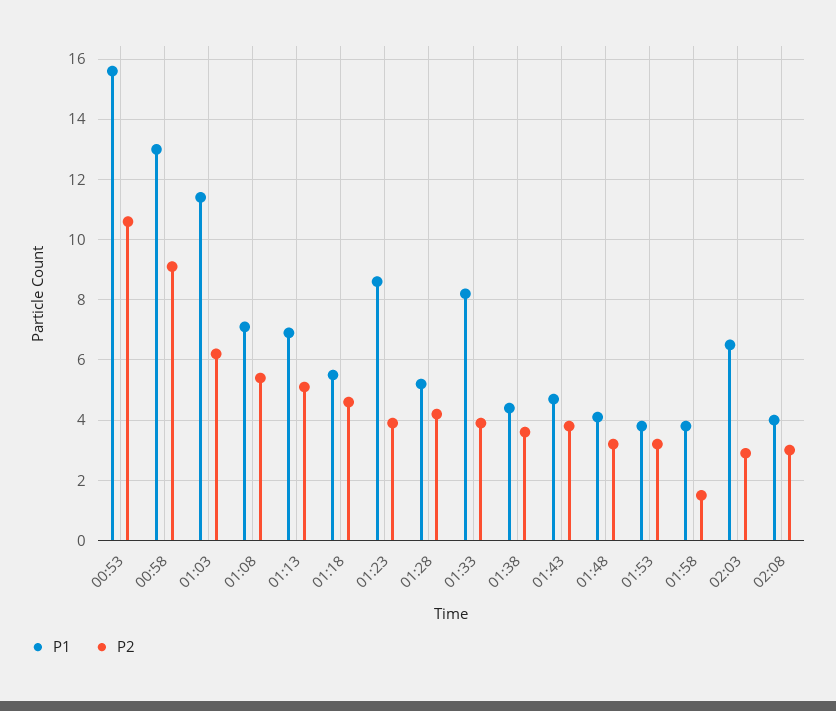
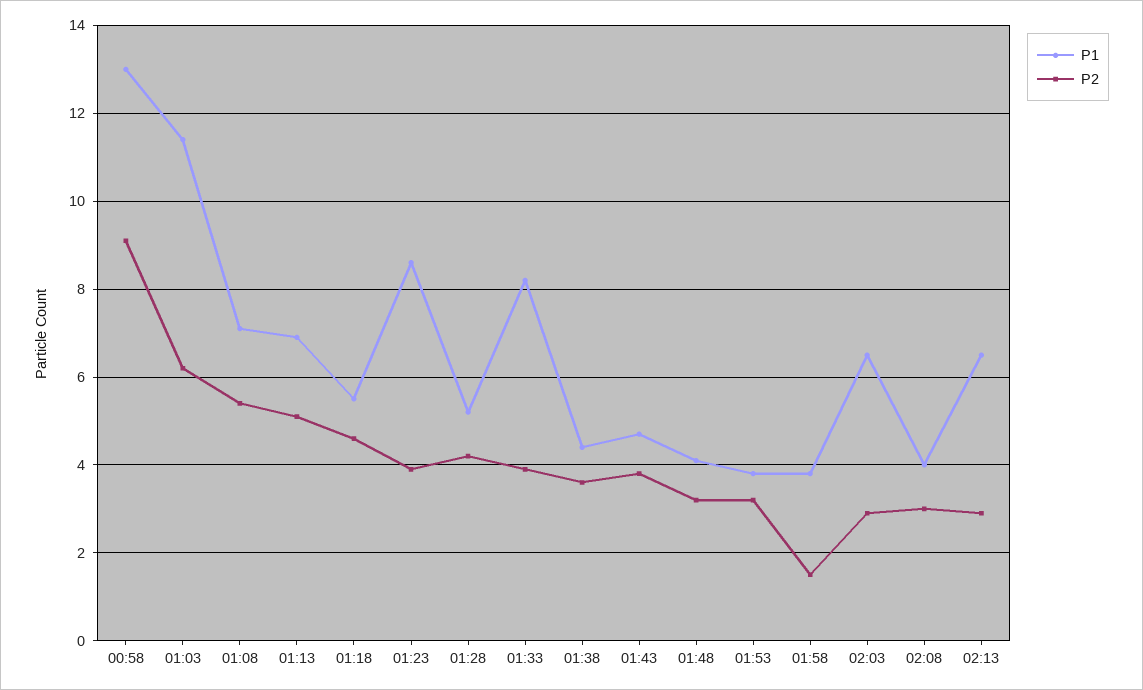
P1, 00:53: 15.5 -> none
P2, 00:53: 10.5 -> none
P1, 02:13: none -> 6.5
P2, 02:13: none -> 3

